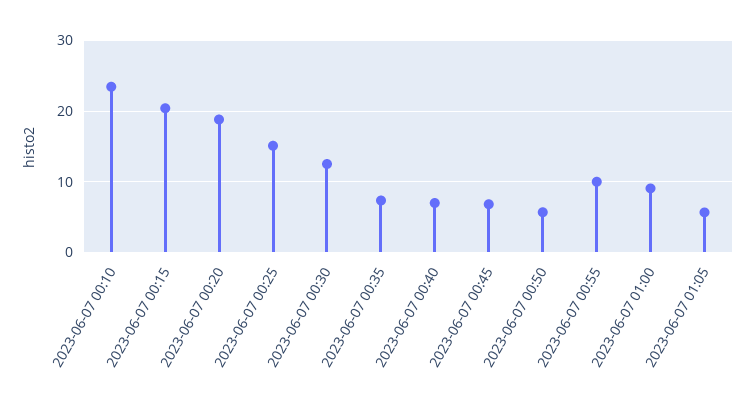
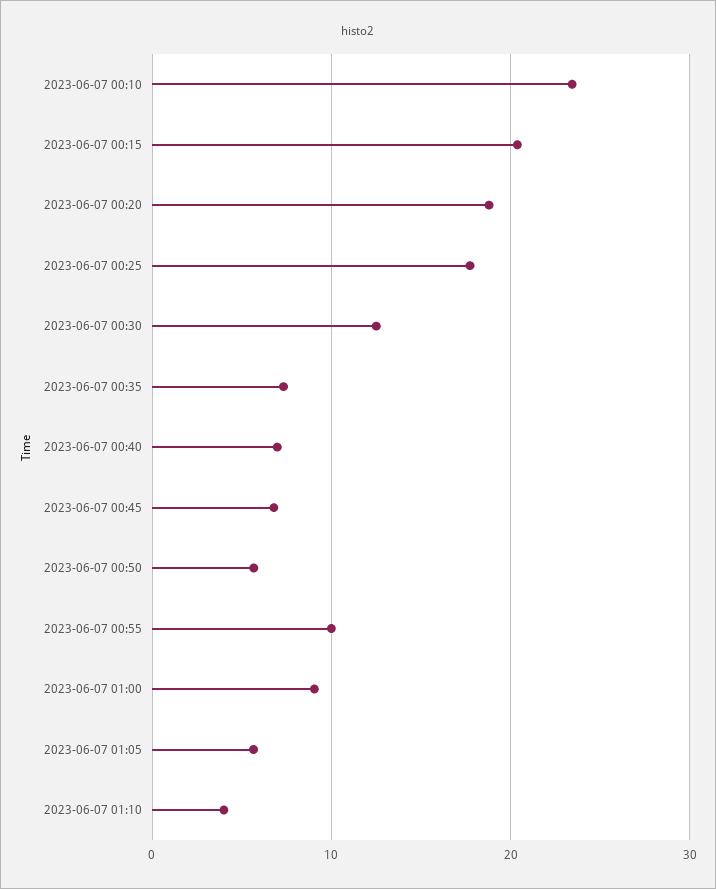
2023-06-07 00:25: 15 -> 18
2023-06-07 01:10: none -> 4

